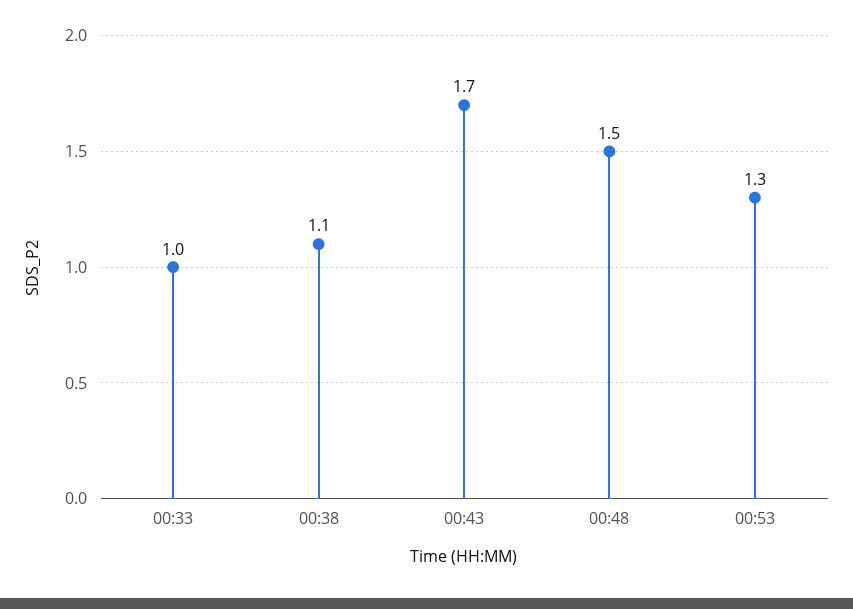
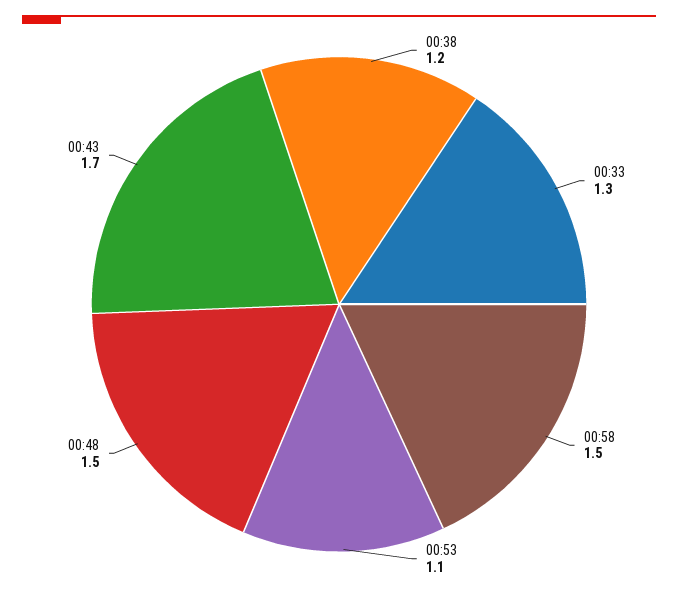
00:33: 1 -> 1.3
00:38: 1.1 -> 1.2
00:53: 1.3 -> 1.1
00:58: none -> 1.5

